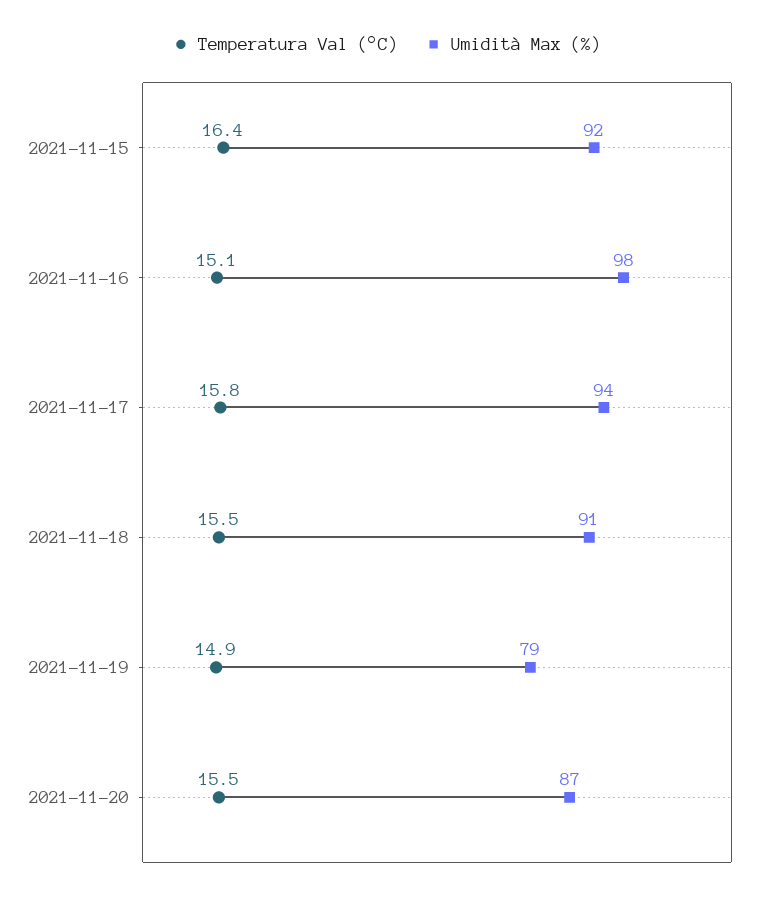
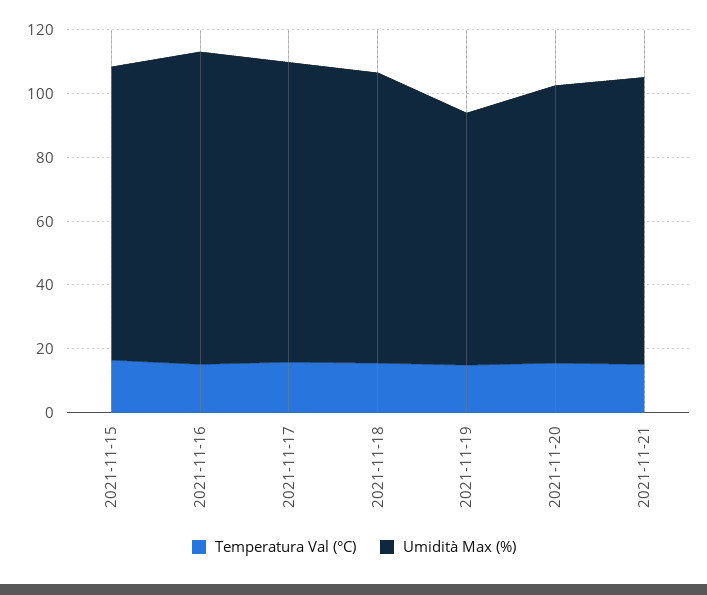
Temperatura Val (°C), 2021-11-21: none -> 15
Umidità Max (%), 2021-11-21: none -> 90

